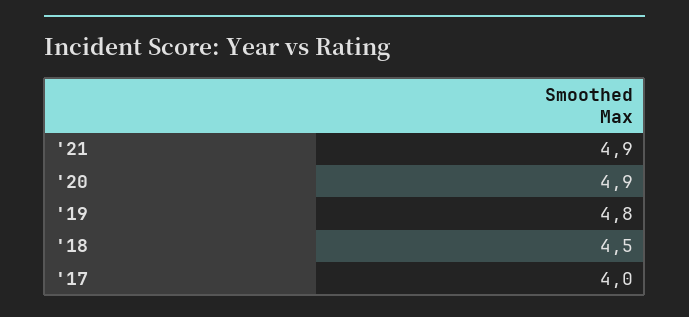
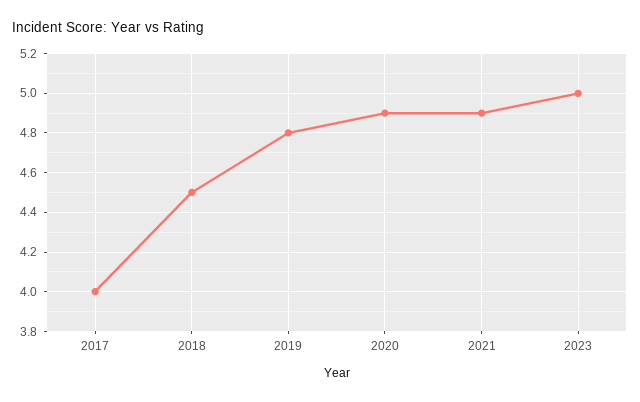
2023: none -> 5

